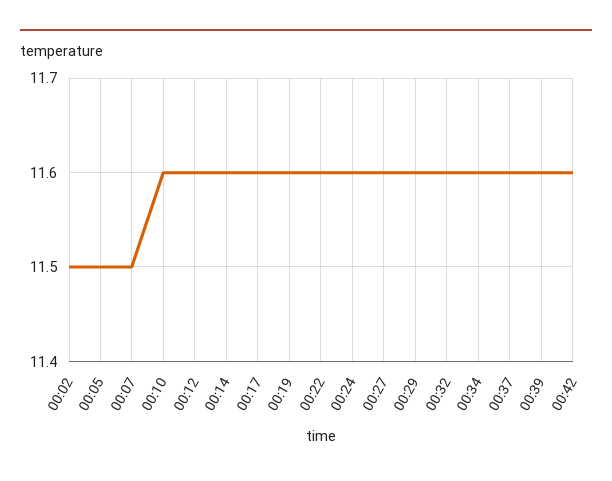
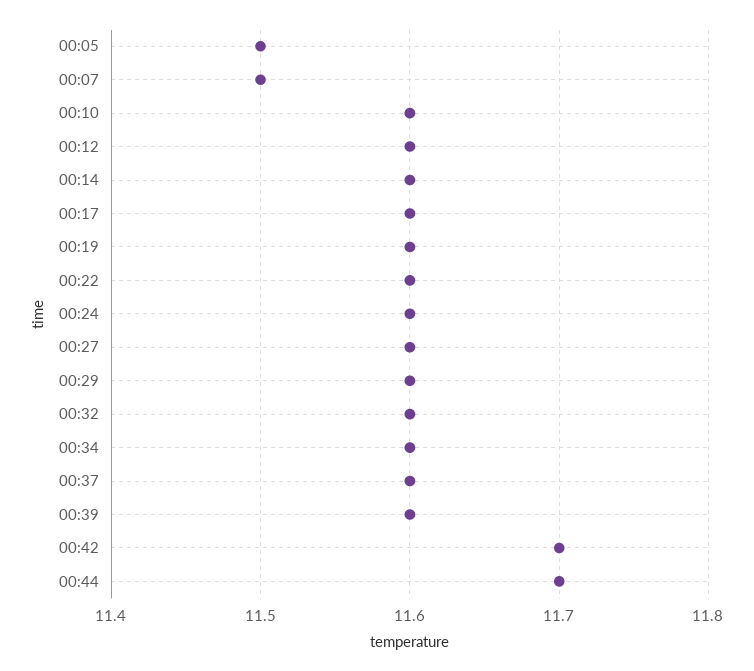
00:02: 11.5 -> none
00:42: 11.6 -> 11.7
00:44: none -> 11.7

